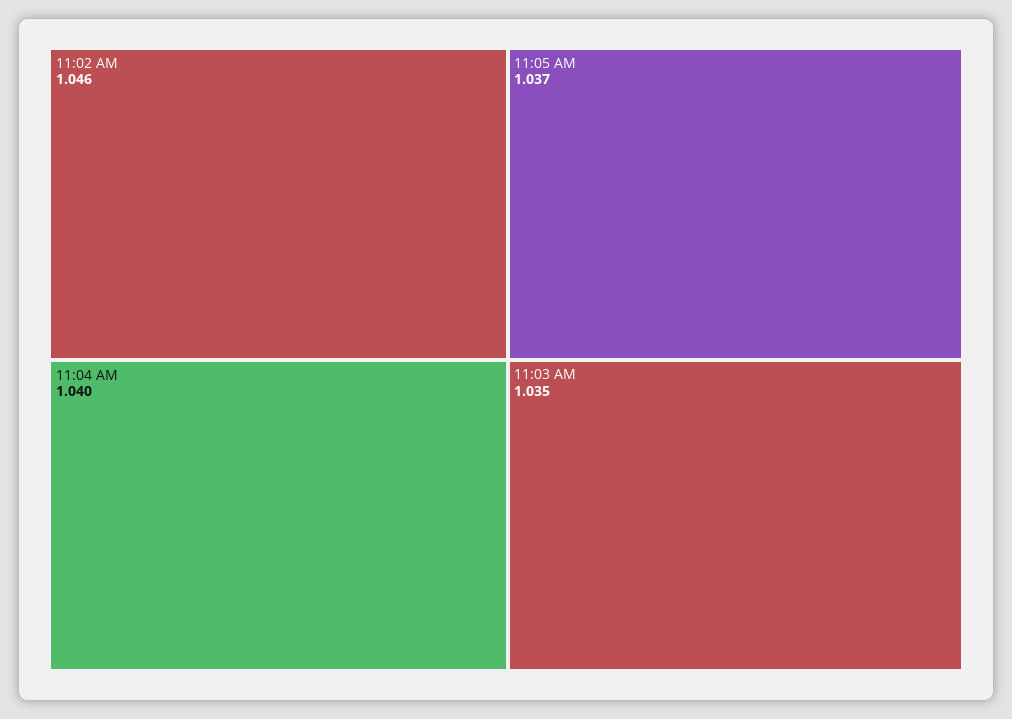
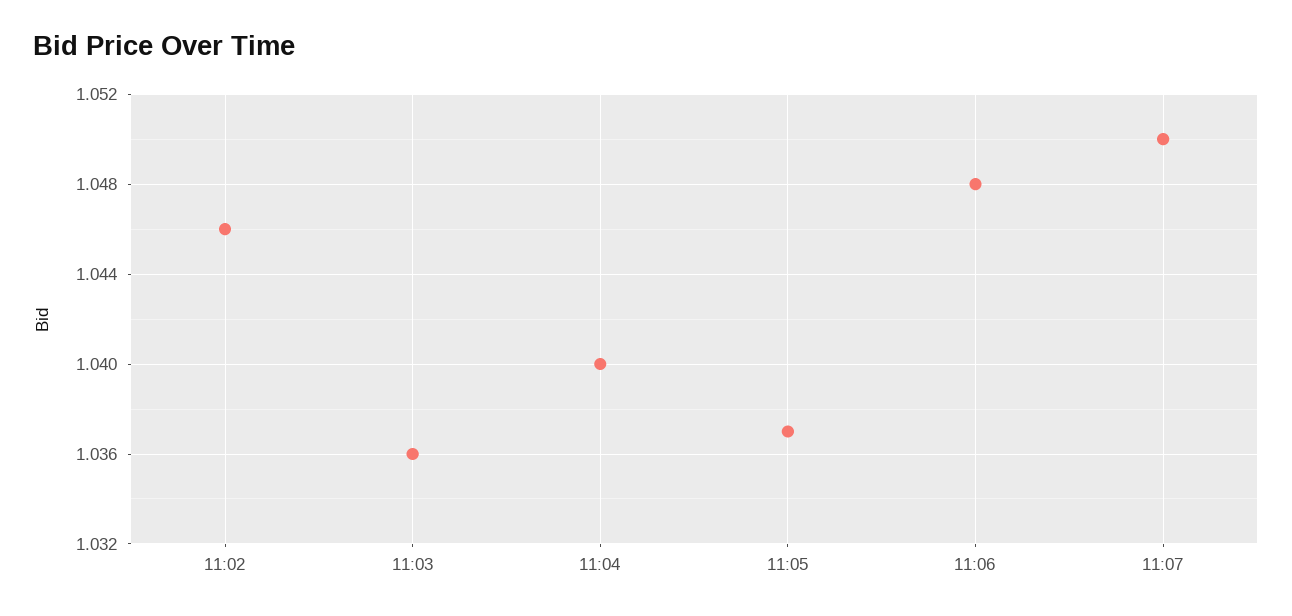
11:03 AM: 1.035 -> 1.036
11:06: none -> 1.048
11:07: none -> 1.05

